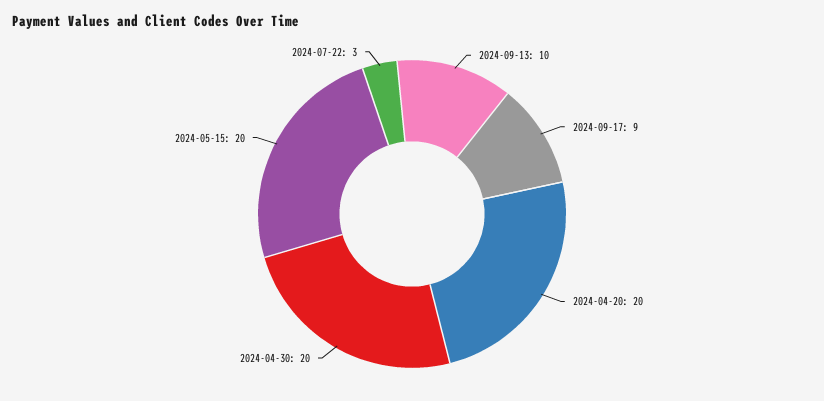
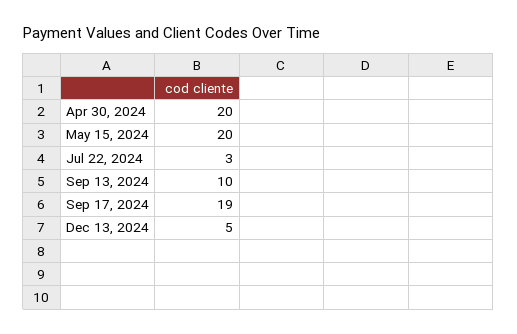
2024-09-17: 9 -> 19
2024-04-20: 20 -> none
Dec 13, 2024: none -> 5

